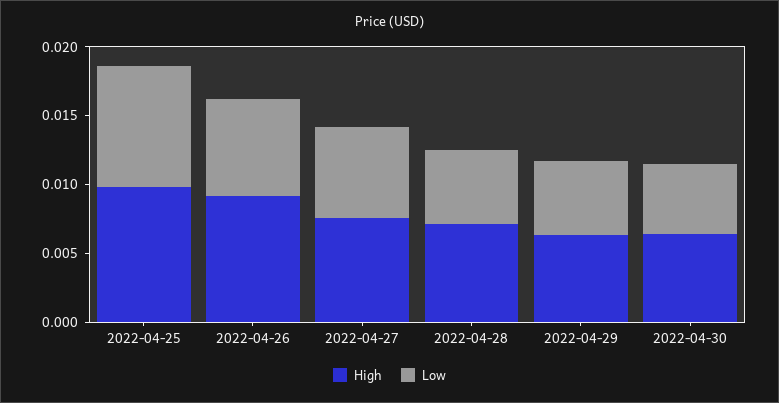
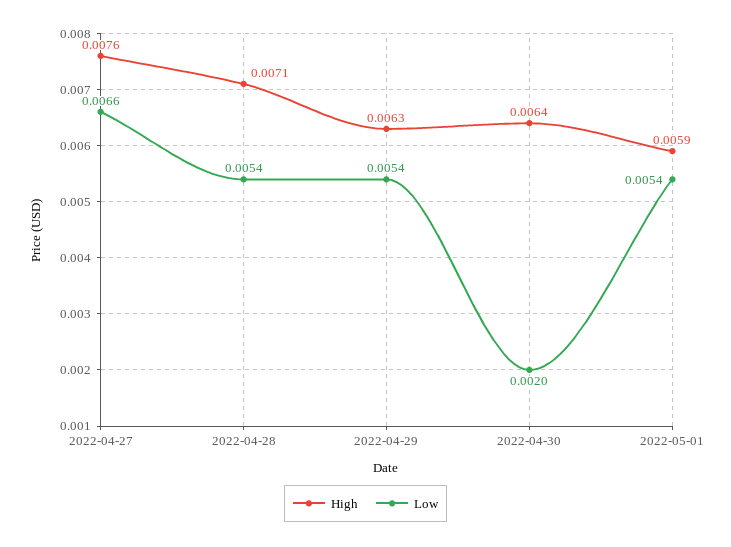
High, 2022-04-25: 0.01 -> none
Low, 2022-04-25: 0.009 -> none
High, 2022-04-26: 0.009 -> none
Low, 2022-04-26: 0.007 -> none
Low, 2022-04-30: 0.005 -> 0.002
High, 2022-05-01: none -> 0.0059
Low, 2022-05-01: none -> 0.0054

